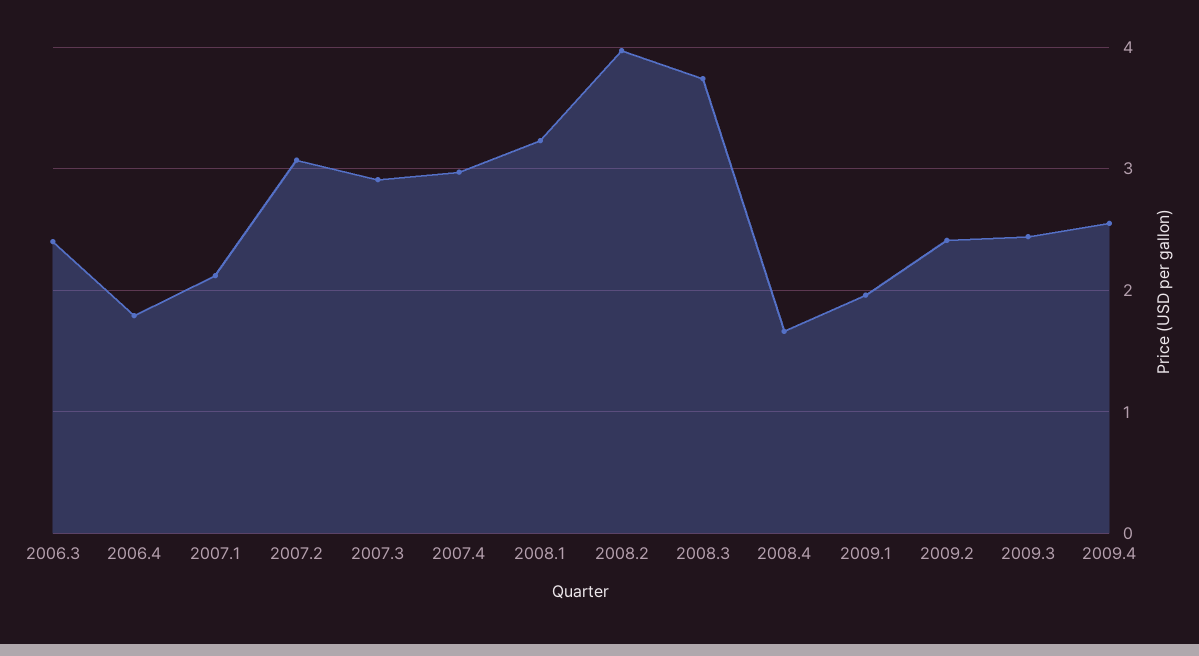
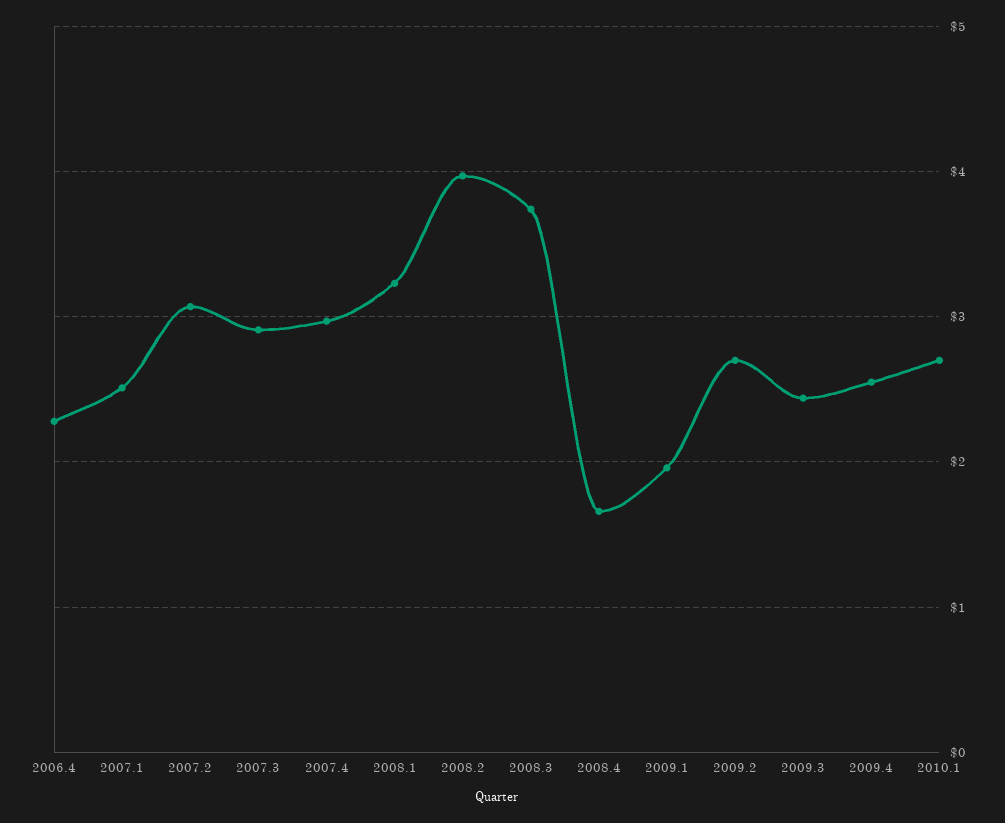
2006.3: 2.4 -> none
2006.4: 1.8 -> 2.3
2007.1: 2.1 -> 2.5
2009.2: 2.4 -> 2.7
2010.1: none -> 2.7

